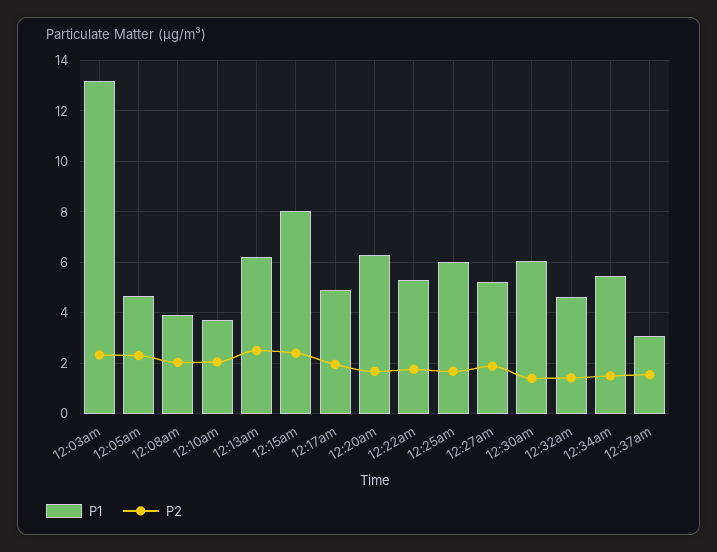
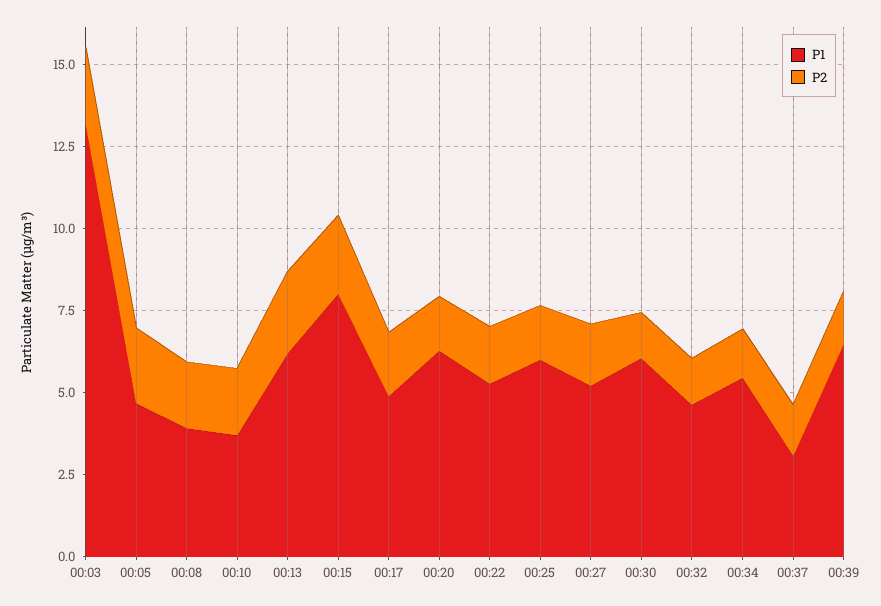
P1, 00:39: none -> 6.5
P2, 00:39: none -> 1.5

